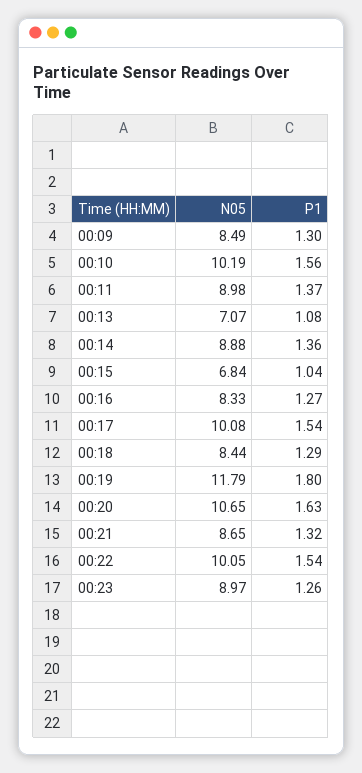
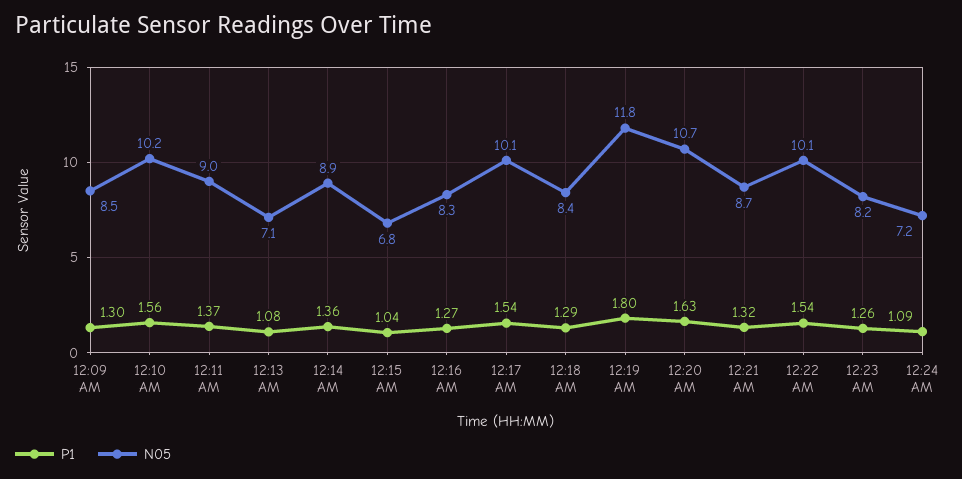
N05, 00:23: 8.97 -> 8.2
P1, 12:24 AM: none -> 1.09
N05, 12:24 AM: none -> 7.2

